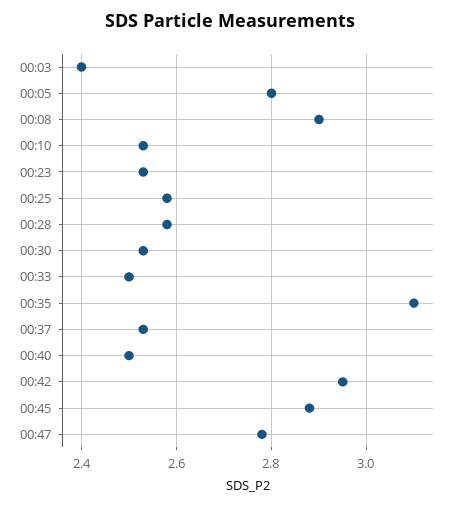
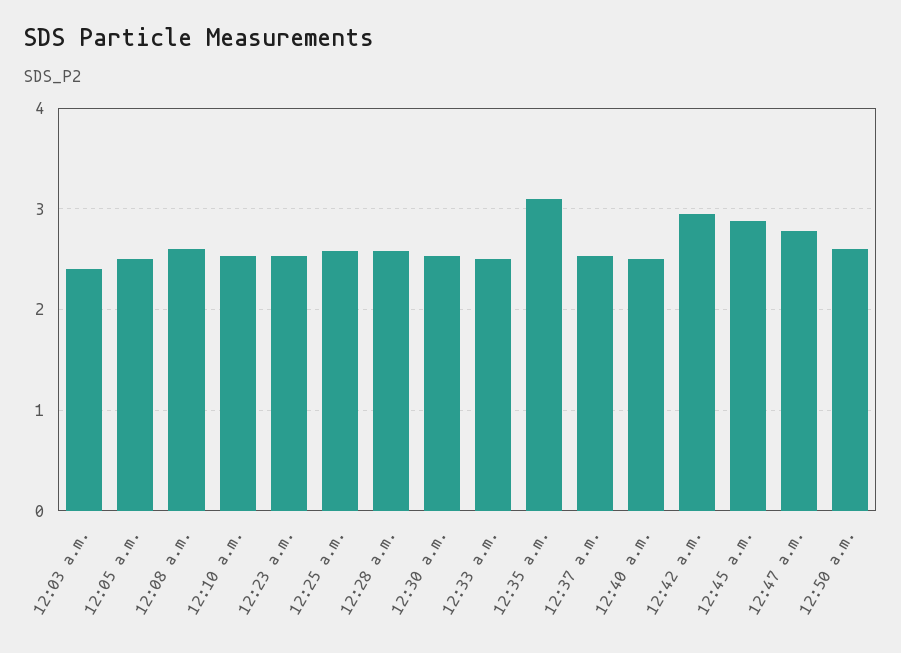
00:05: 2.8 -> 2.5
00:08: 2.9 -> 2.6
12:50 a.m.: none -> 2.6

